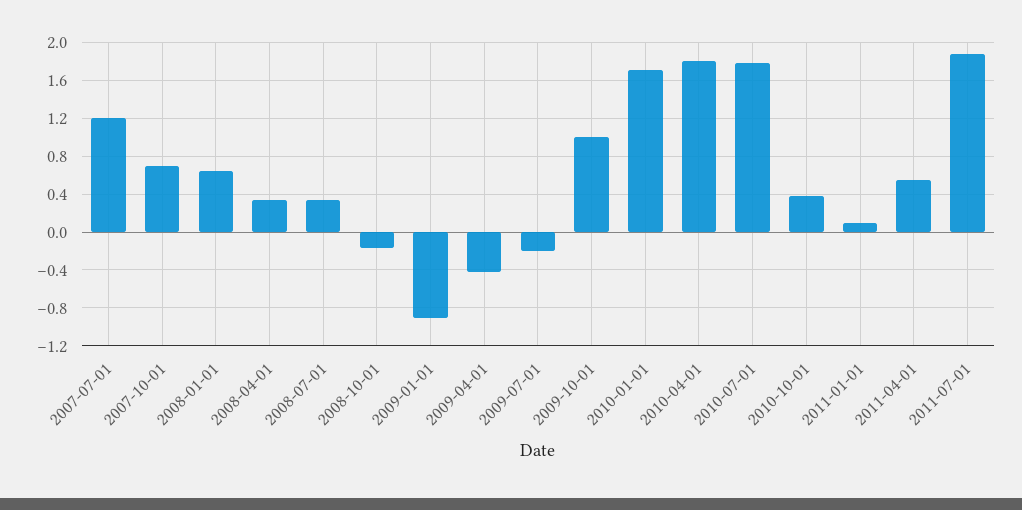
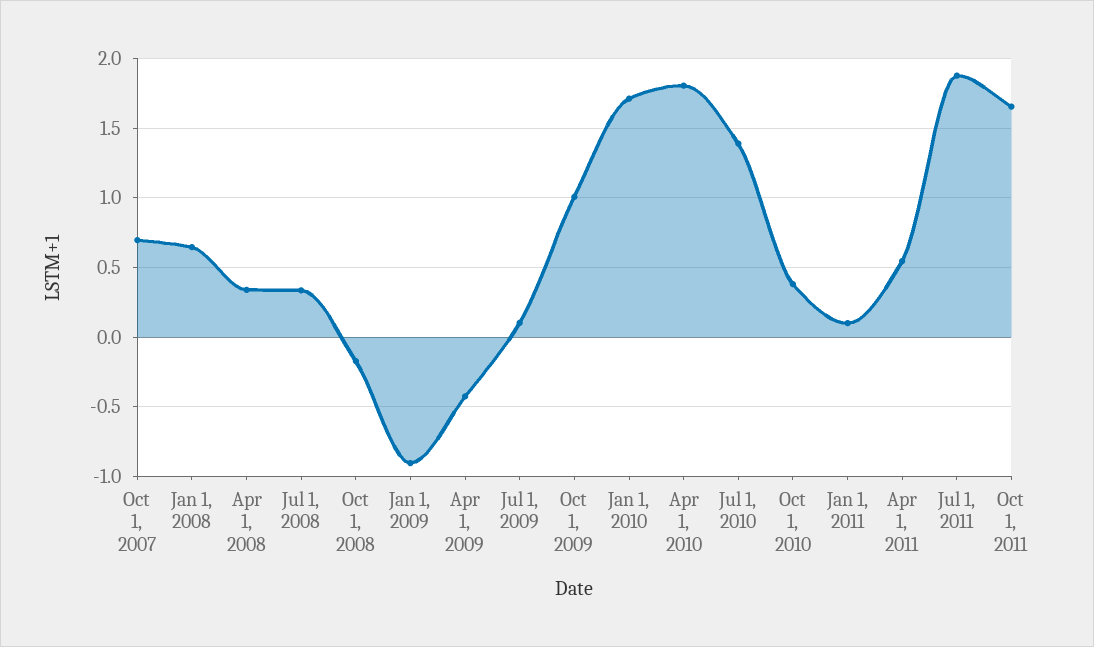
2007-07-01: 1.2 -> none
2009-07-01: -0.2 -> 0.1
2010-07-01: 1.8 -> 1.4
Oct 1, 2011: none -> 1.65

